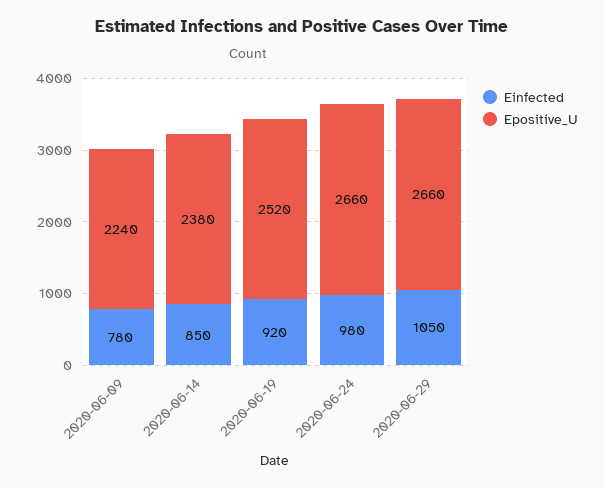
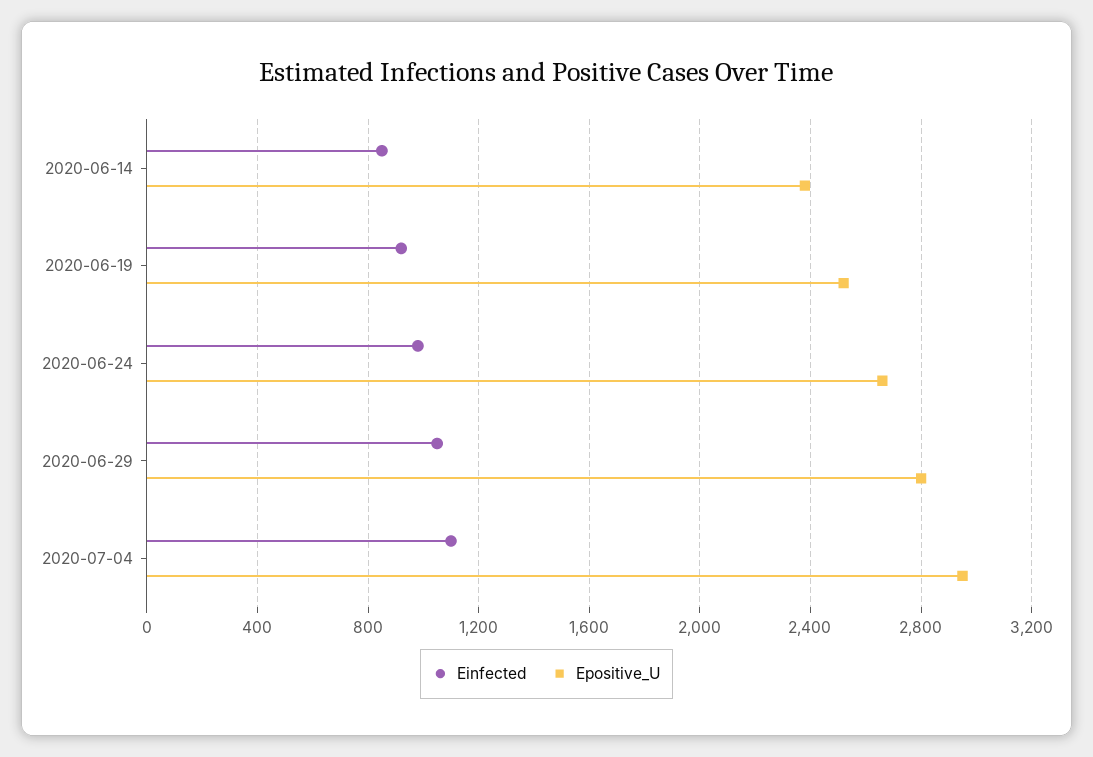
Einfected, 2020-06-09: 780 -> none
Epositive_U, 2020-06-09: 2240 -> none
Epositive_U, 2020-06-29: 2660 -> 2800
Einfected, 2020-07-04: none -> 1100
Epositive_U, 2020-07-04: none -> 2950

